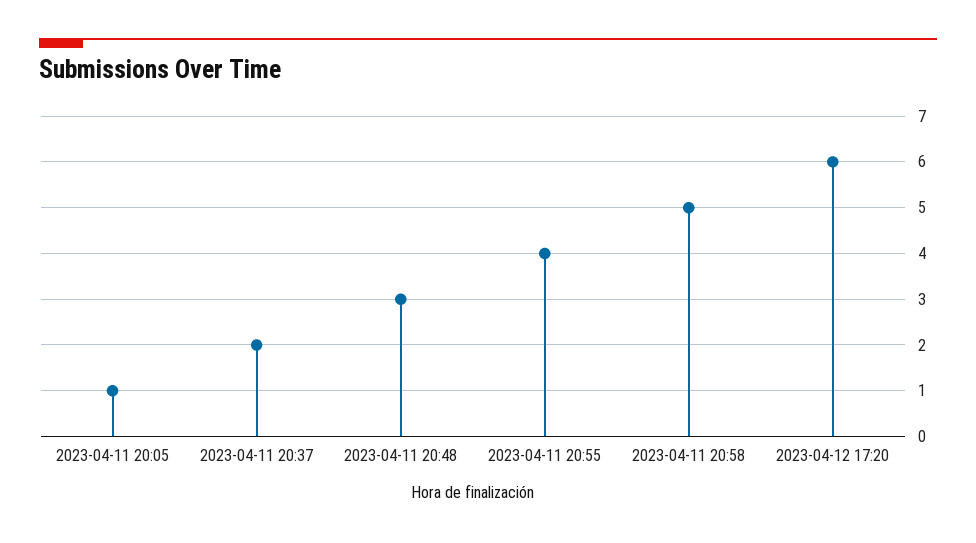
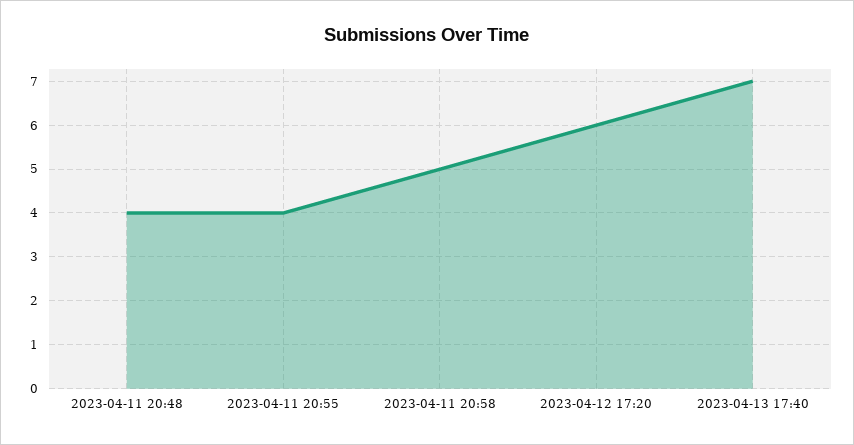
2023-04-11 20:05: 1 -> none
2023-04-11 20:37: 2 -> none
2023-04-11 20:48: 3 -> 4
2023-04-13 17:40: none -> 7

